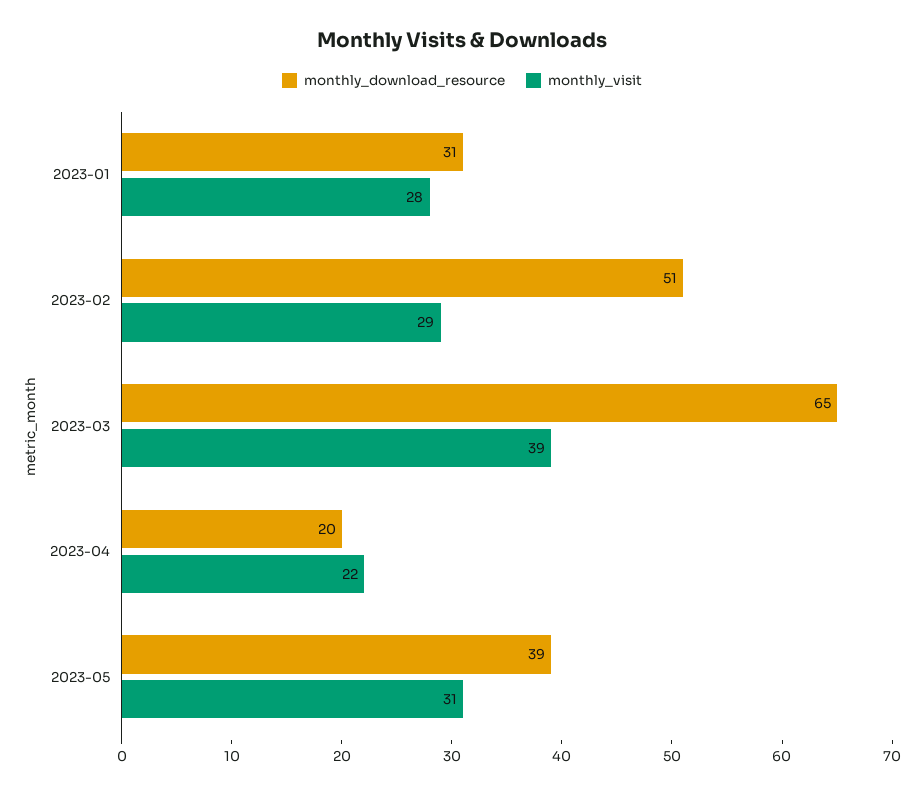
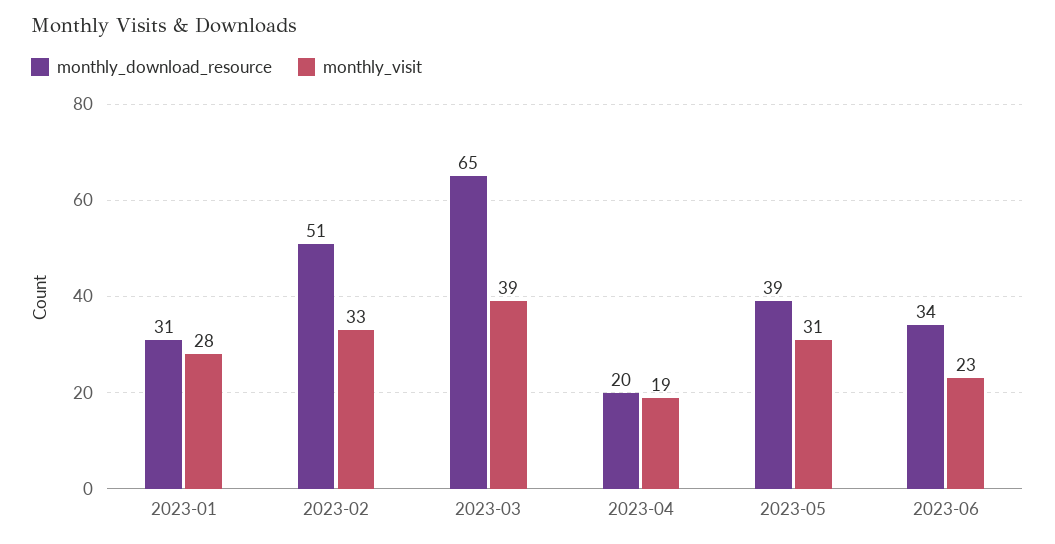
monthly_visit, 2023-02: 29 -> 33
monthly_visit, 2023-04: 22 -> 19
monthly_download_resource, 2023-06: none -> 34
monthly_visit, 2023-06: none -> 23

